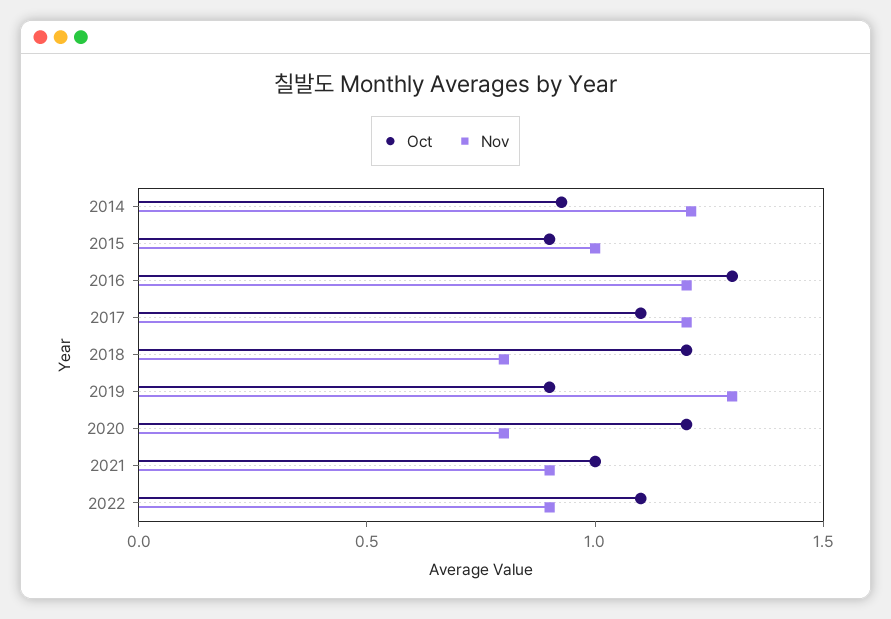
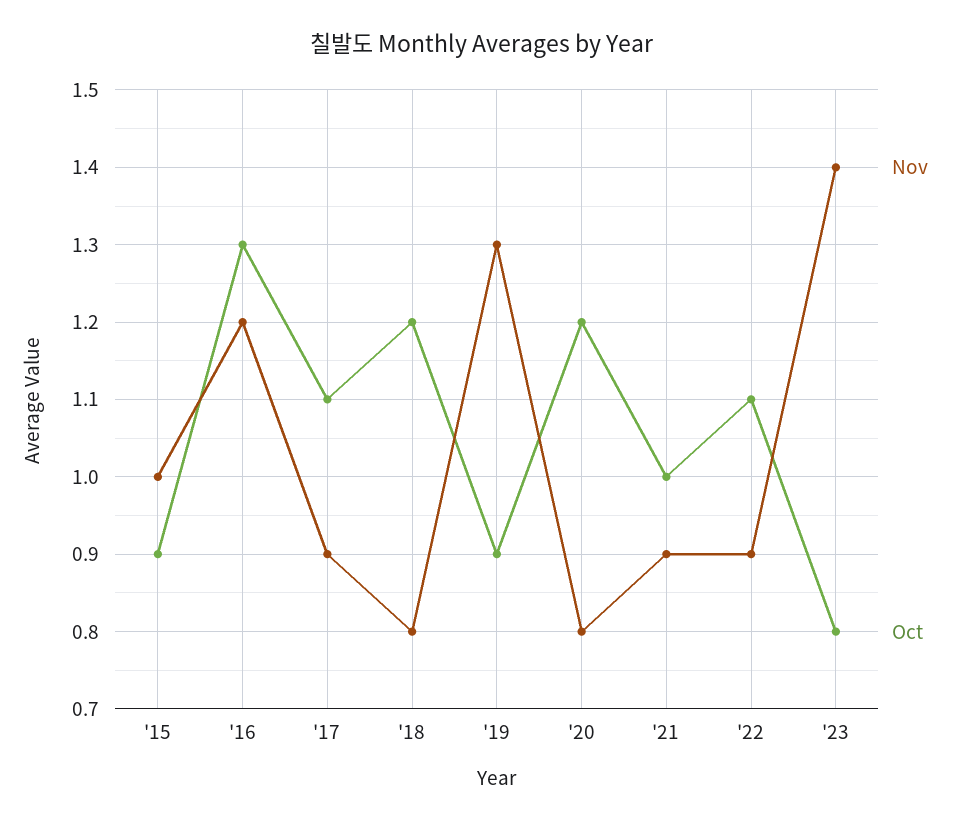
Oct, 2014: 0.9 -> none
Nov, 2014: 1.2 -> none
Nov, 2017: 1.2 -> 0.9
Nov, '23: none -> 1.4
Oct, '23: none -> 0.8

